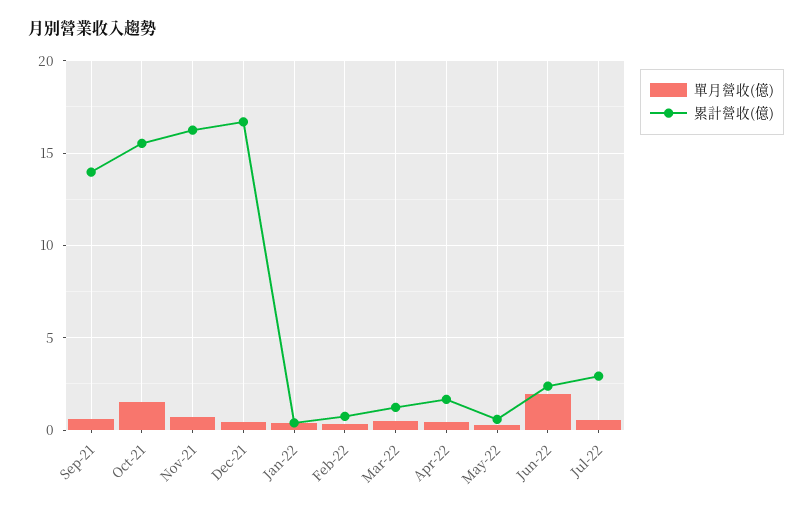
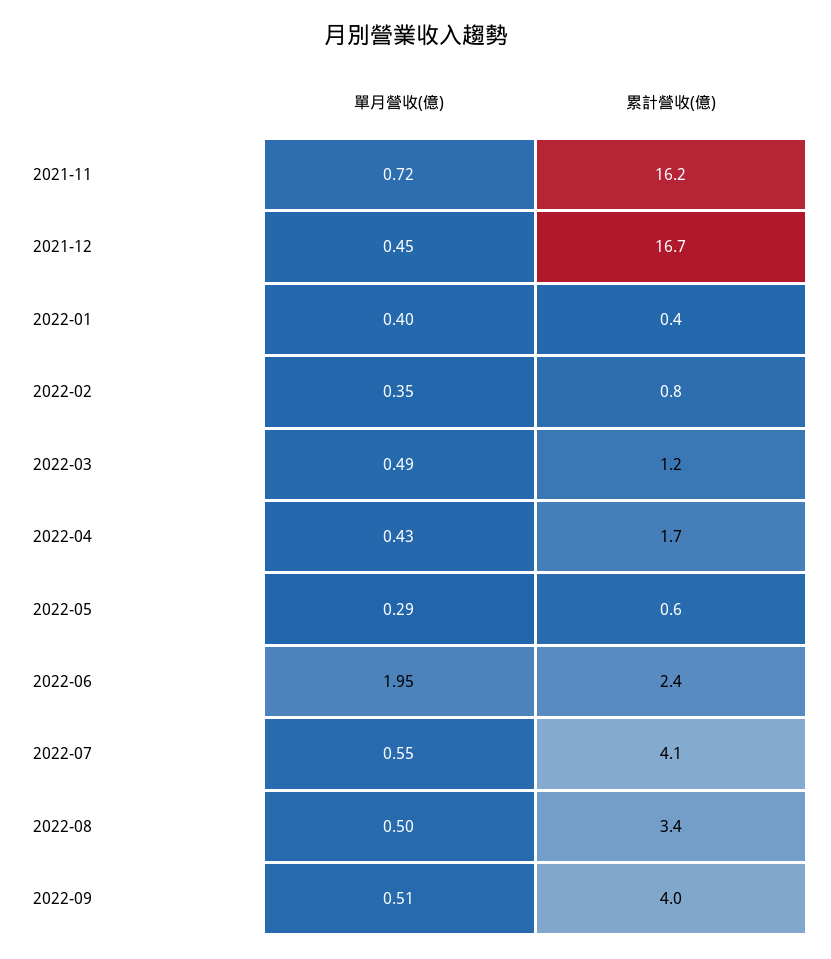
單月營收(億), Sep-21: 0.5 -> none
累計營收(億), Sep-21: 14 -> none
單月營收(億), Oct-21: 1.5 -> none
累計營收(億), Oct-21: 15.5 -> none
累計營收(億), Jul-22: 3 -> 4.1
單月營收(億), 2022-08: none -> 0.5
累計營收(億), 2022-08: none -> 3.4
單月營收(億), 2022-09: none -> 0.51
累計營收(億), 2022-09: none -> 4

